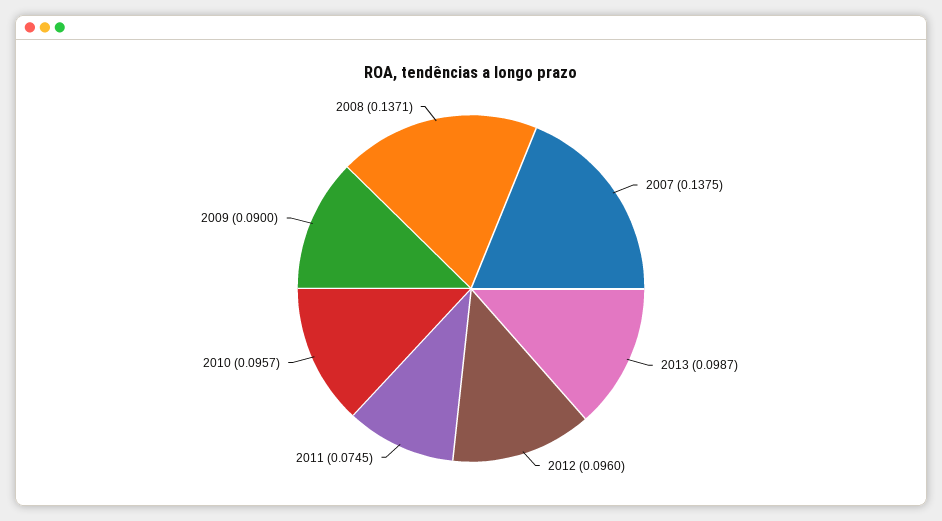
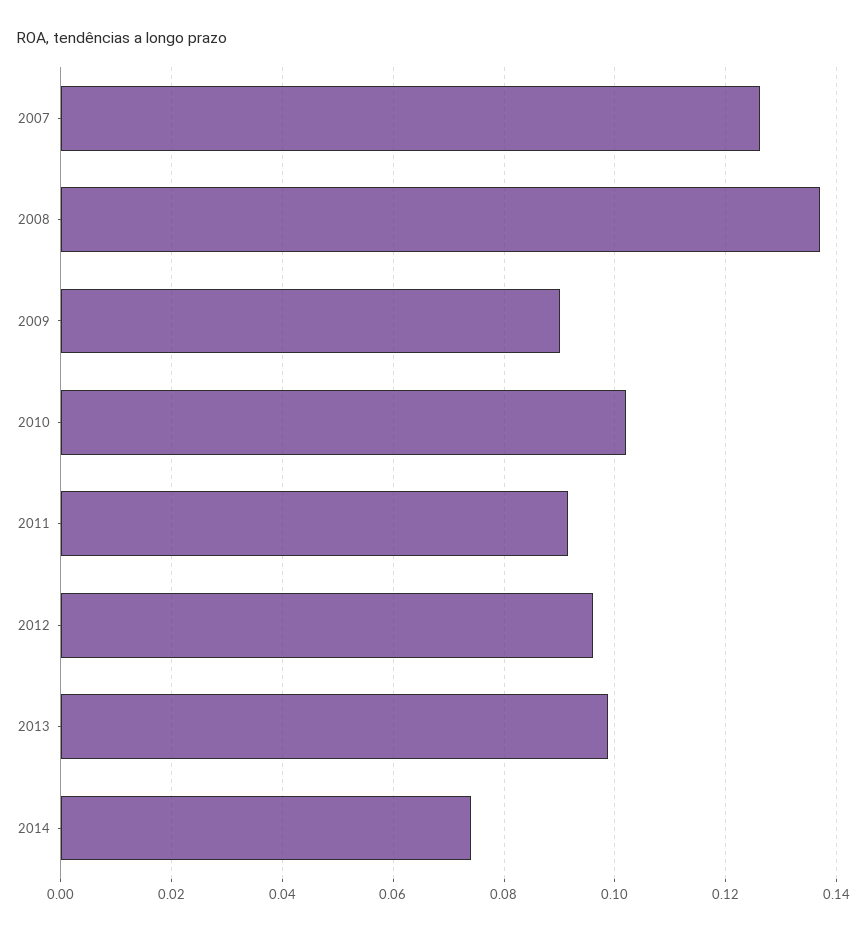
2007: 0.1375 -> 0.126
2011: 0.0745 -> 0.092
2010: 0.0957 -> 0.102
2014: none -> 0.074

